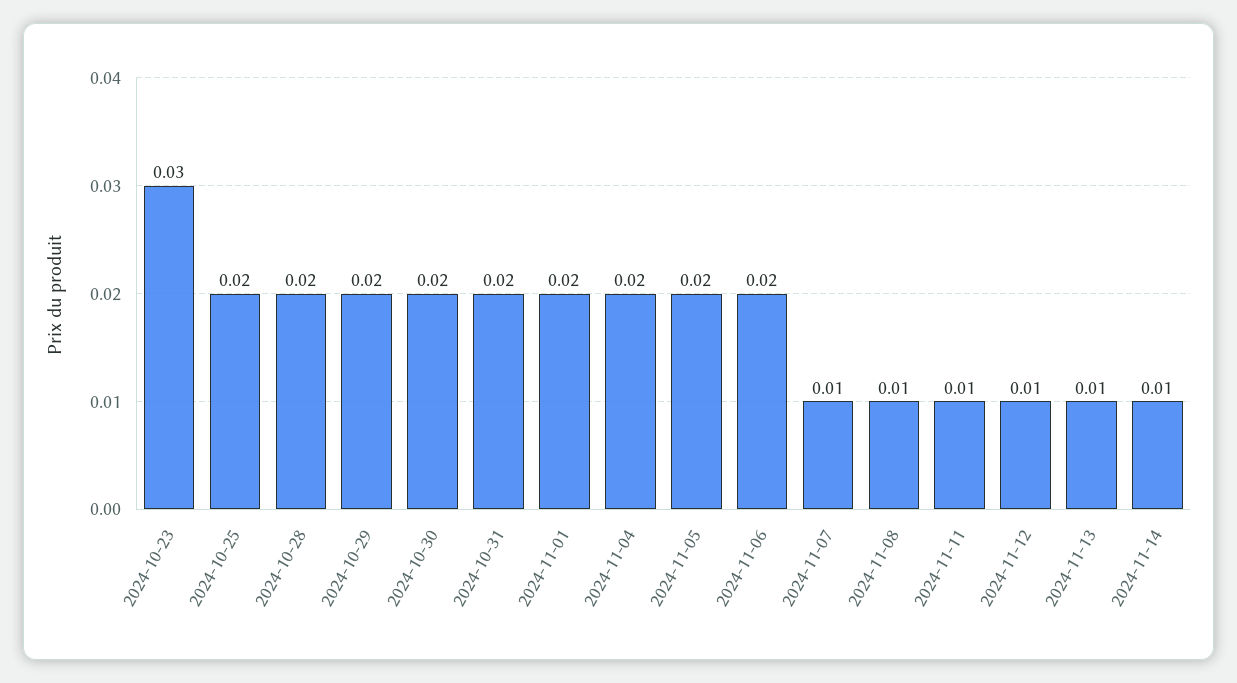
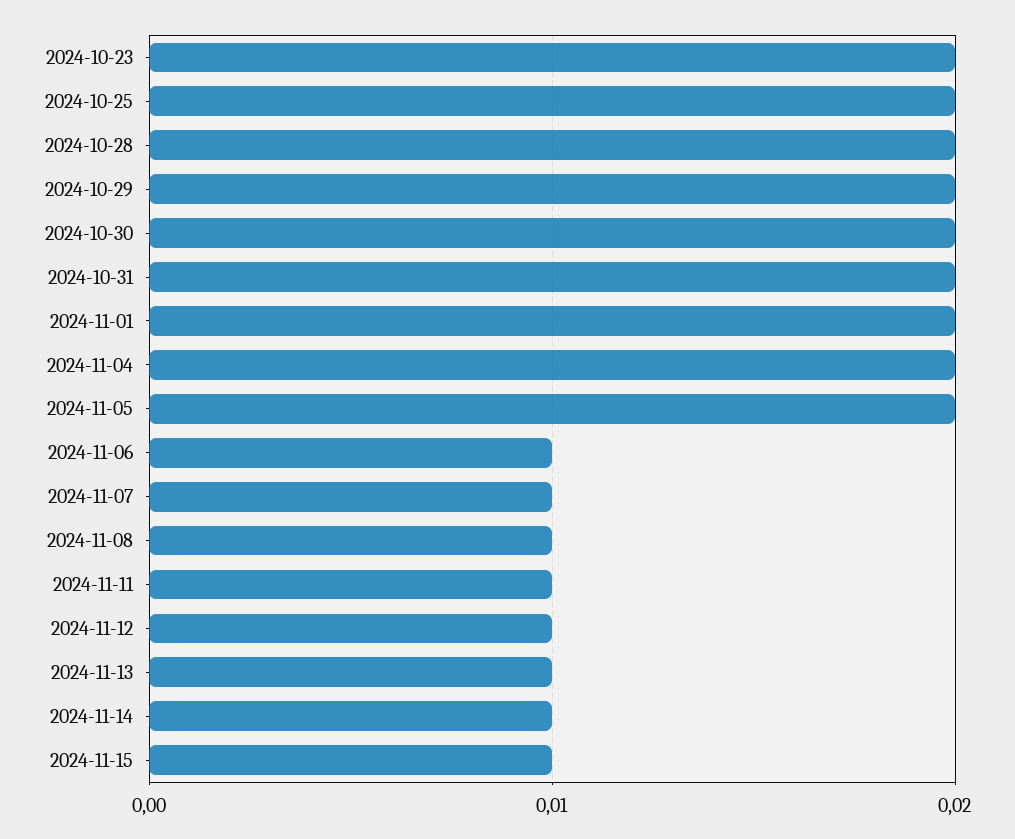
2024-10-23: 0.03 -> 0.02
2024-11-06: 0.02 -> 0.01
2024-11-15: none -> 0.01

